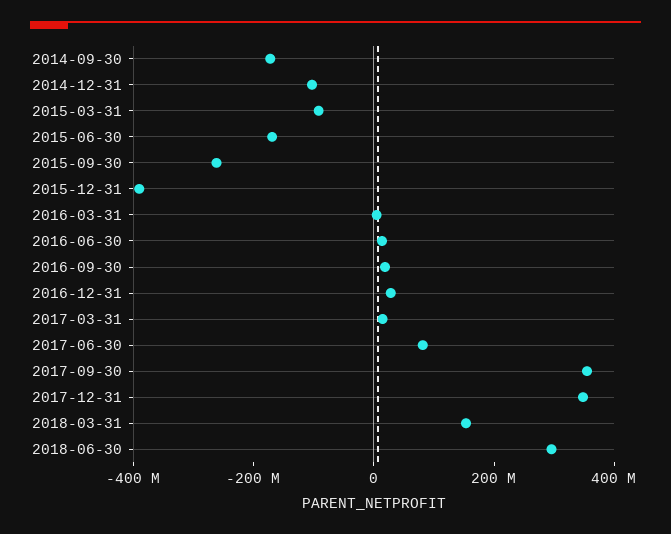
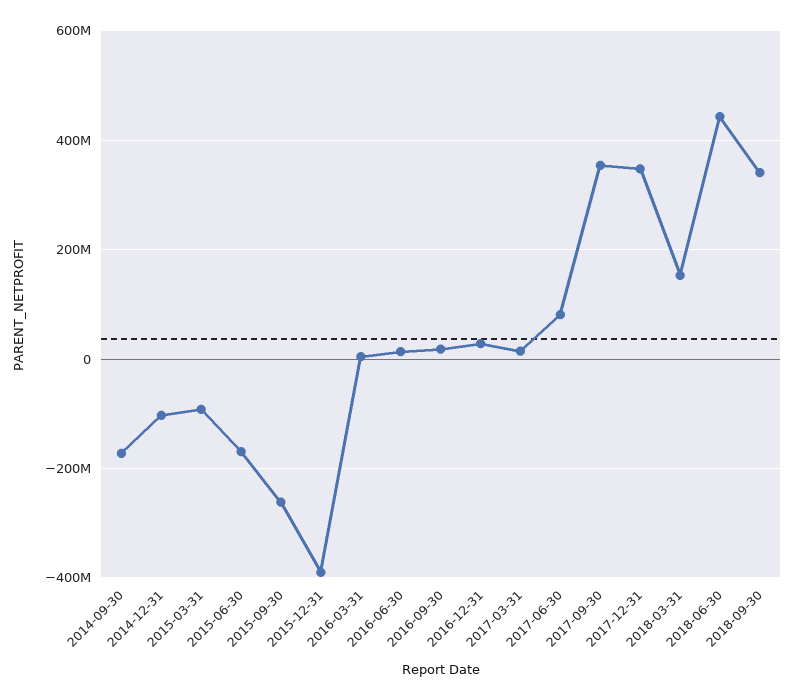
2018-06-30: 300000000 -> 440000000
2018-09-30: none -> 340000000

